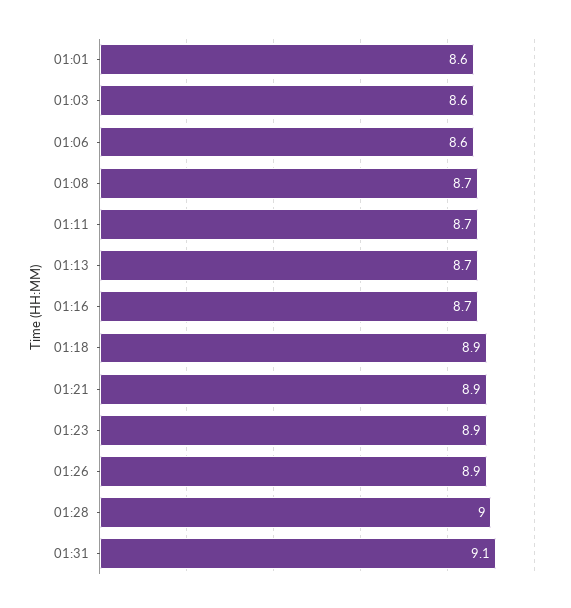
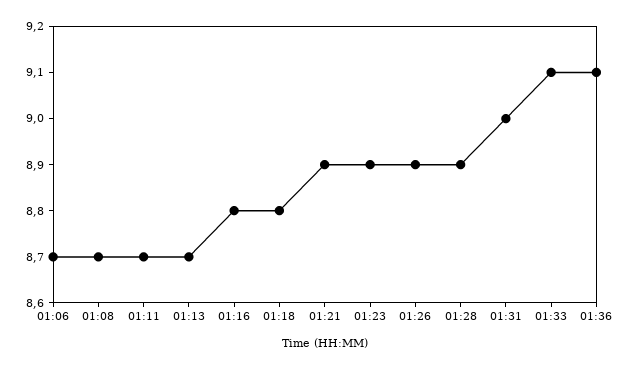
01:01: 8.6 -> none
01:03: 8.6 -> none
01:06: 8.6 -> 8.7
01:16: 8.7 -> 8.8
01:18: 8.9 -> 8.8
01:28: 9 -> 8.9
01:31: 9.1 -> 9
01:33: none -> 9.1
01:36: none -> 9.1

